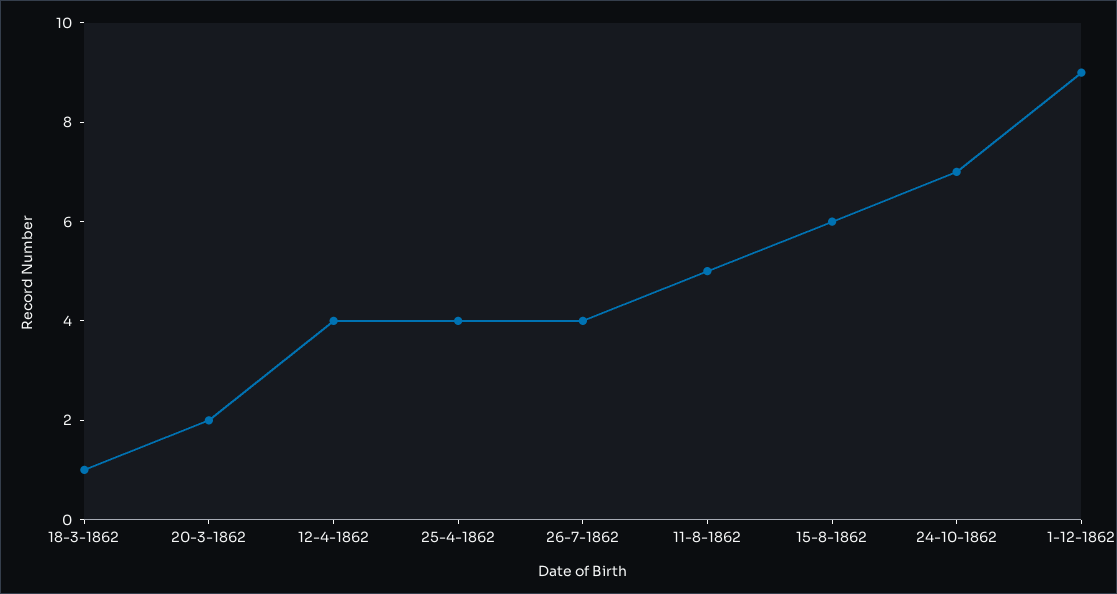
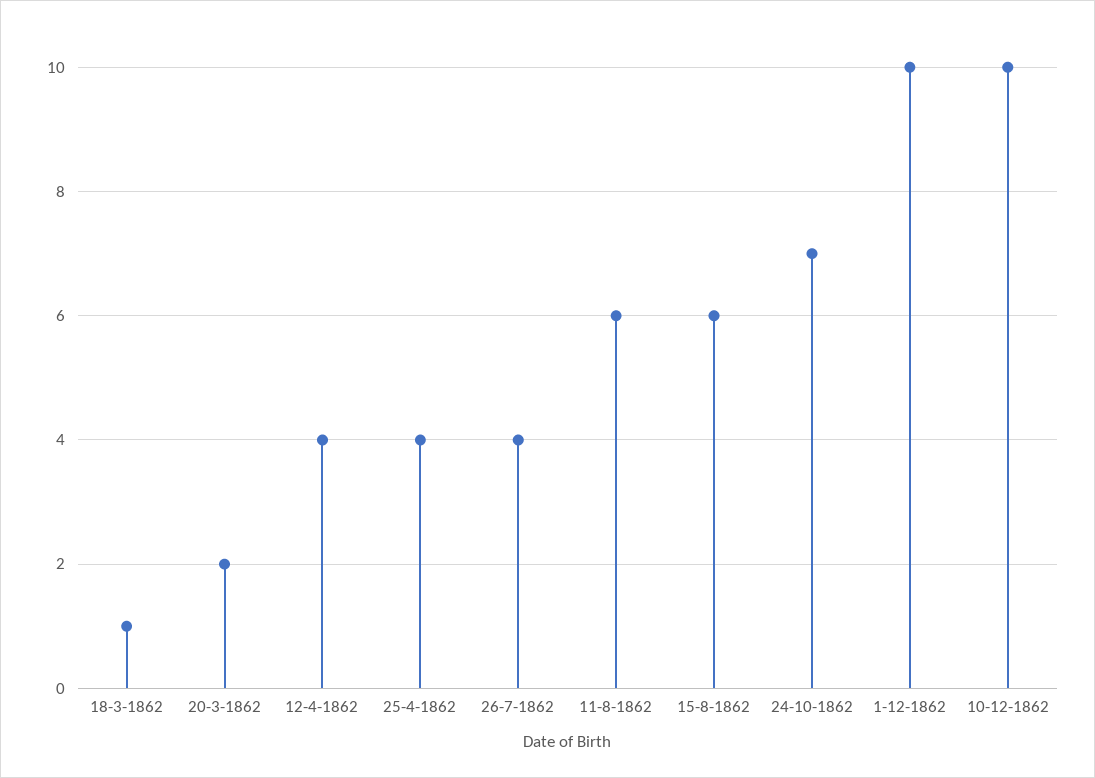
11-8-1862: 5 -> 6
1-12-1862: 9 -> 10
10-12-1862: none -> 10

